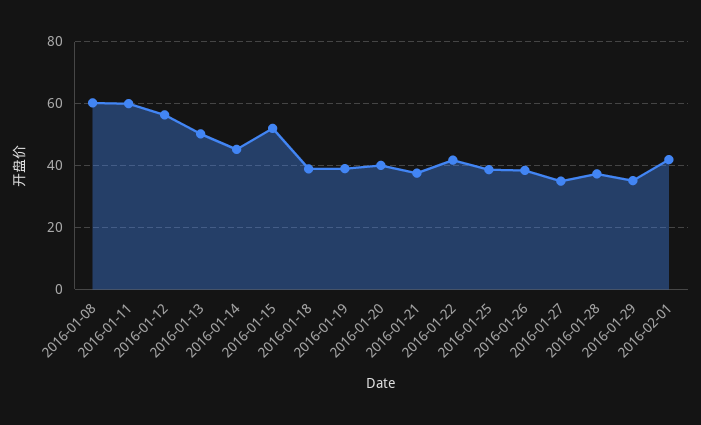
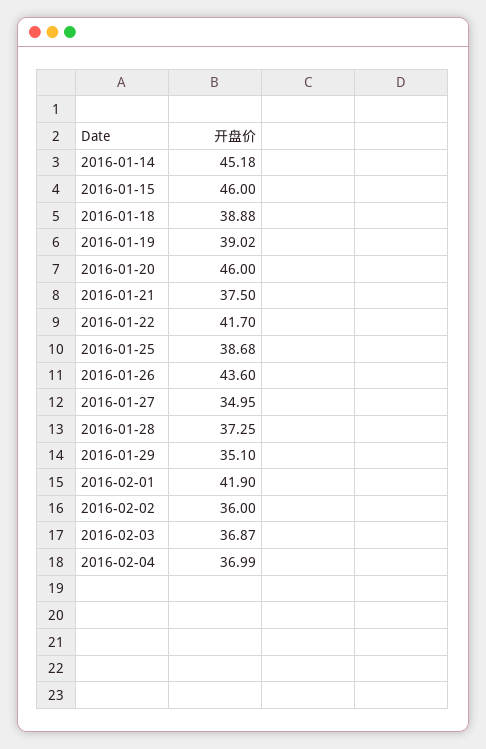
2016-01-08: 60 -> none
2016-01-11: 60 -> none
2016-01-12: 56 -> none
2016-01-13: 50 -> none
2016-01-15: 52 -> 46
2016-01-20: 40 -> 46
2016-01-26: 38 -> 43.6
2016-02-02: none -> 36
2016-02-03: none -> 36.87
2016-02-04: none -> 36.99

